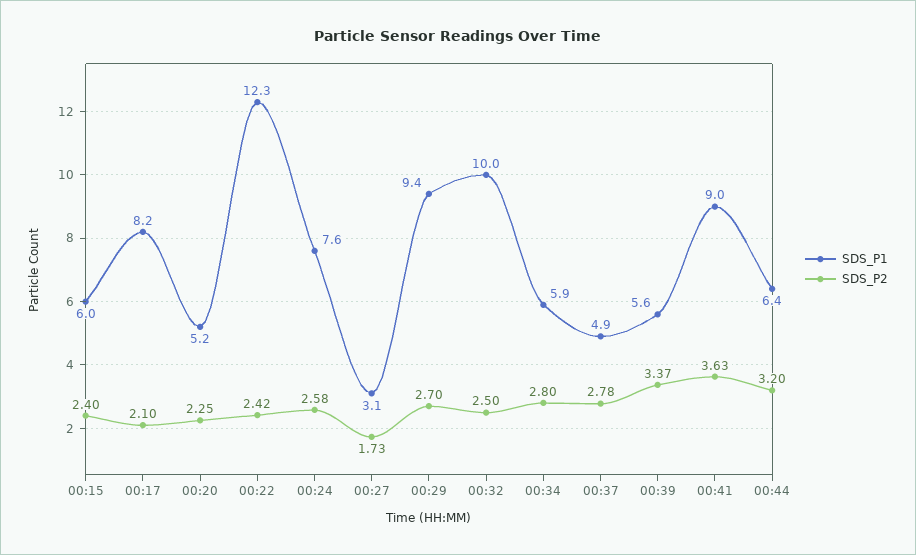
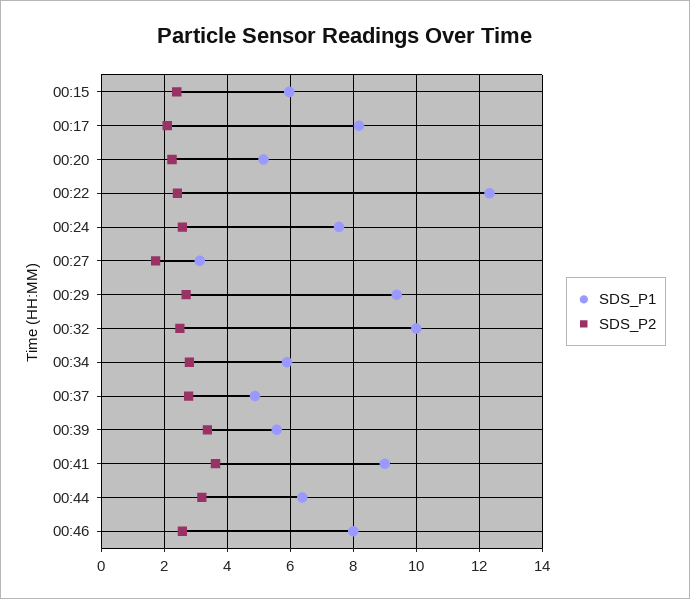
SDS_P1, 00:46: none -> 8
SDS_P2, 00:46: none -> 2.6

